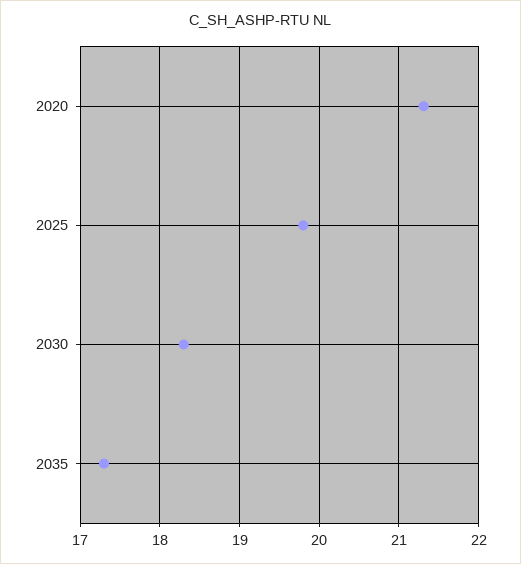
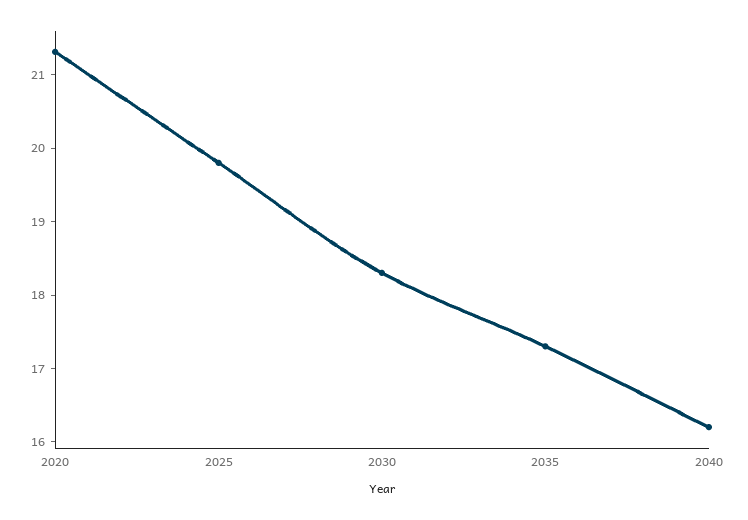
2040: none -> 16.2

